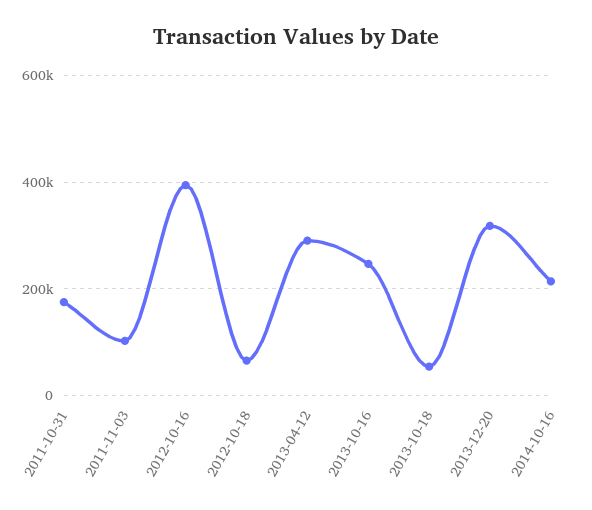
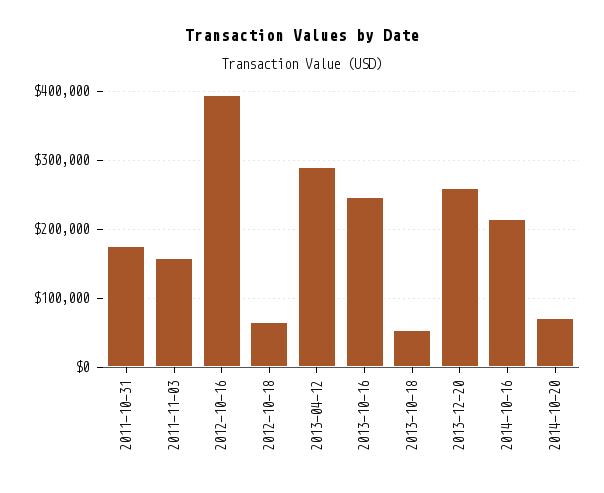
2011-11-03: 100000 -> 160000
2013-12-20: 320000 -> 260000
2014-10-20: none -> 70000

